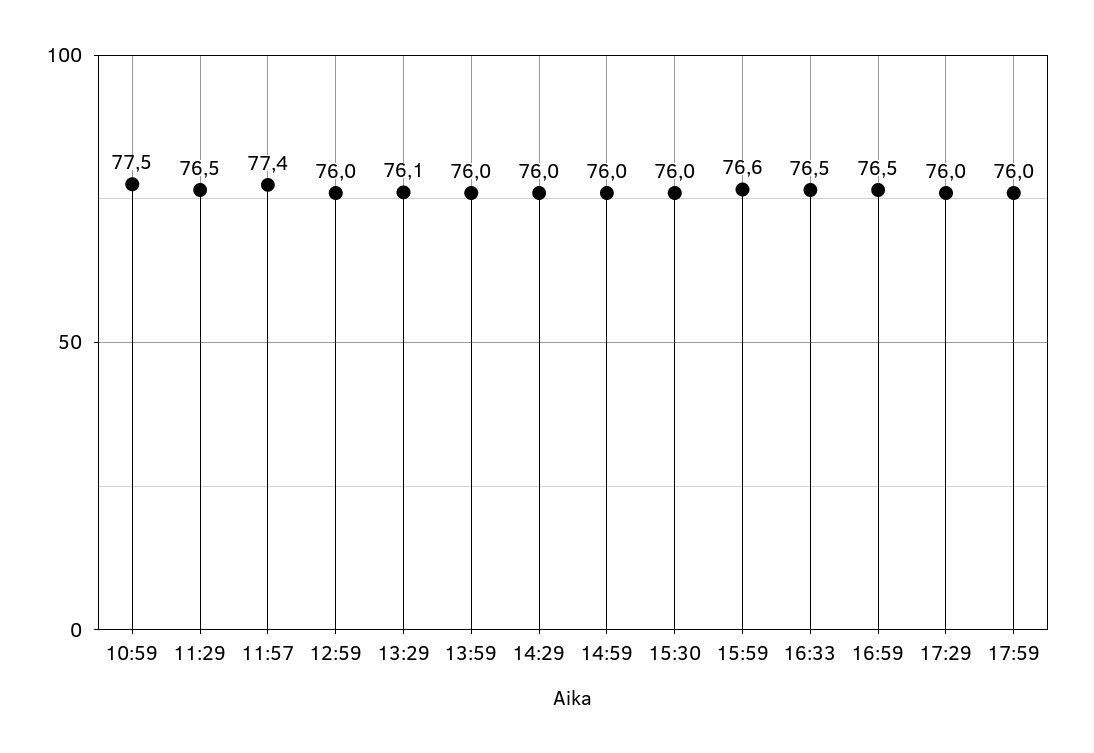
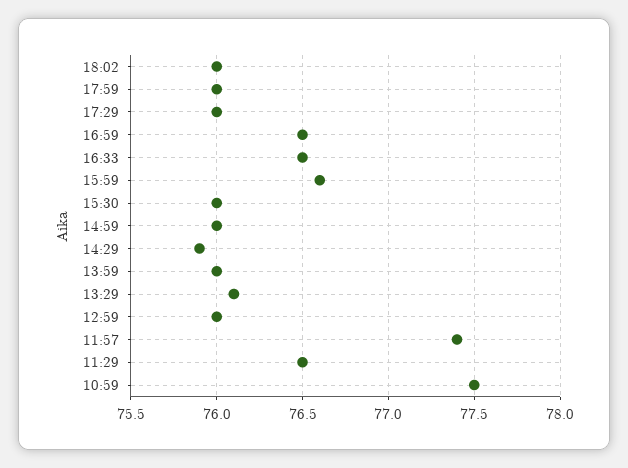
14:29: 76 -> 75.9
18:02: none -> 76

